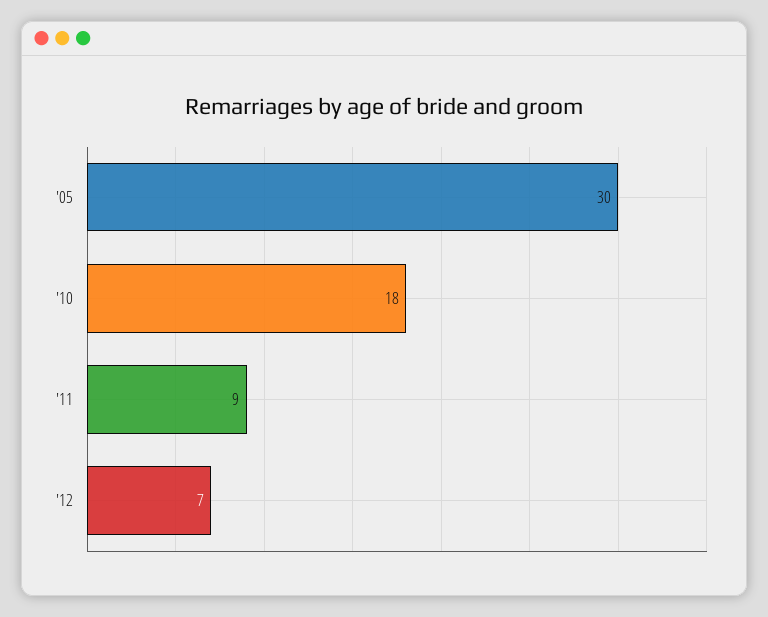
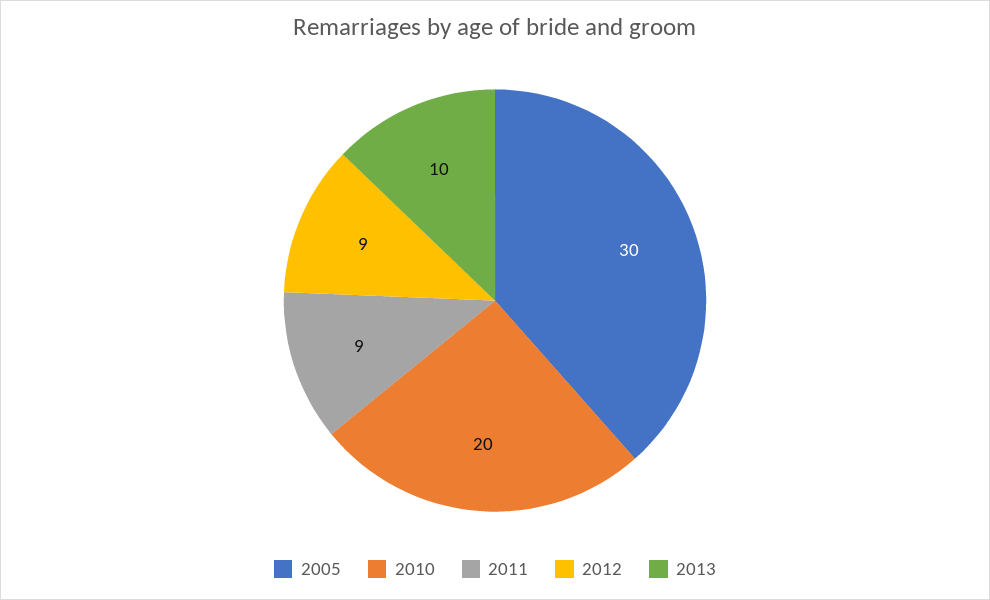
'10: 18 -> 20
'12: 7 -> 9
2013: none -> 10

